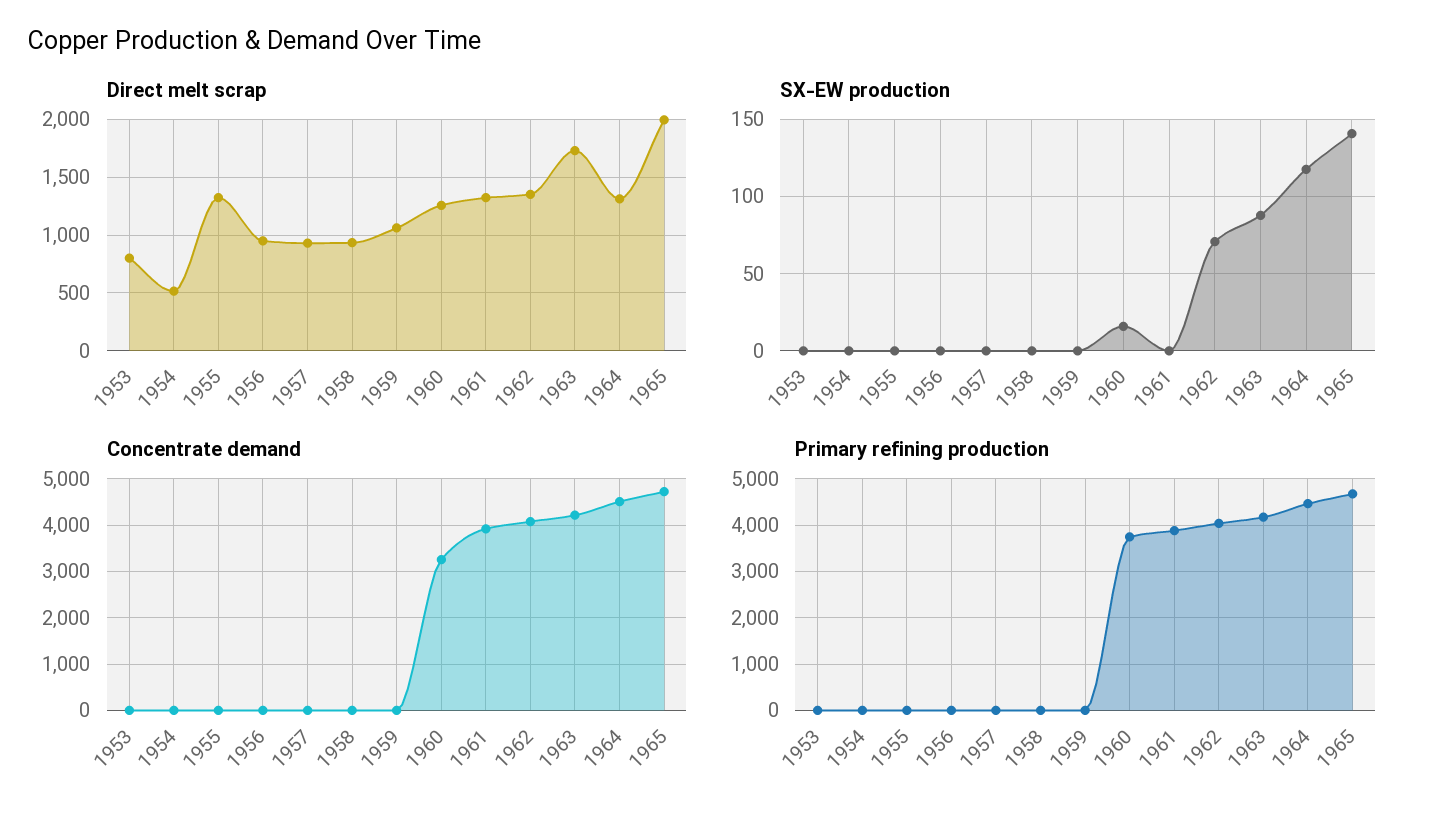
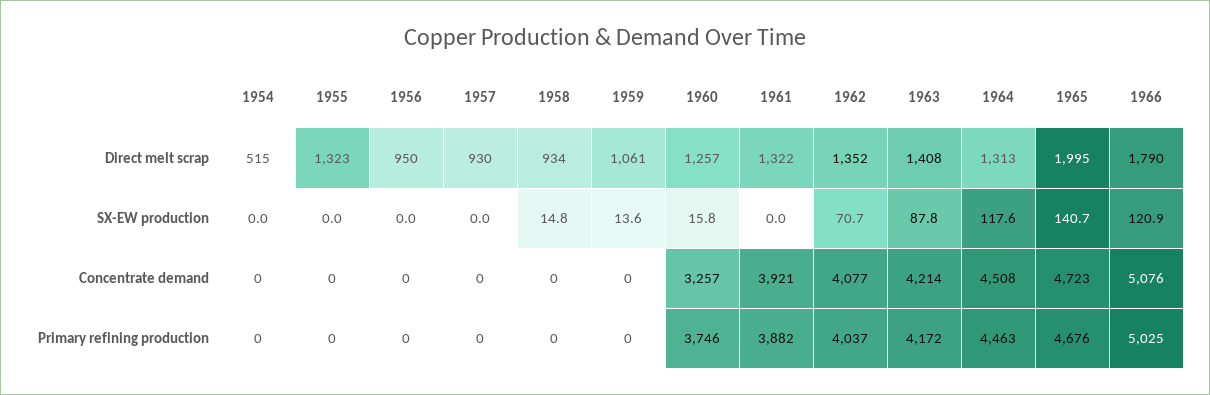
Direct melt scrap, 1953: 800 -> none
Direct melt scrap, 1963: 1700 -> 1408
SX-EW production, 1953: 0 -> none
SX-EW production, 1958: 0 -> 14.8
SX-EW production, 1959: 0 -> 13.6
Concentrate demand, 1953: 0 -> none
Primary refining production, 1953: 0 -> none
Direct melt scrap, 1966: none -> 1790
SX-EW production, 1966: none -> 120.9
Concentrate demand, 1966: none -> 5076
Primary refining production, 1966: none -> 5025

